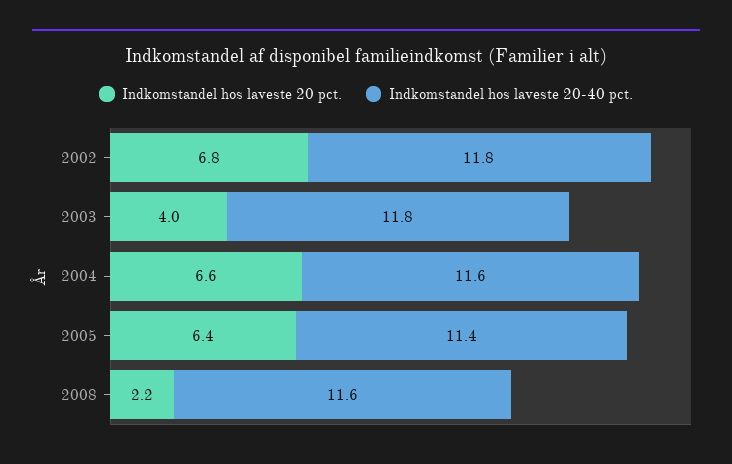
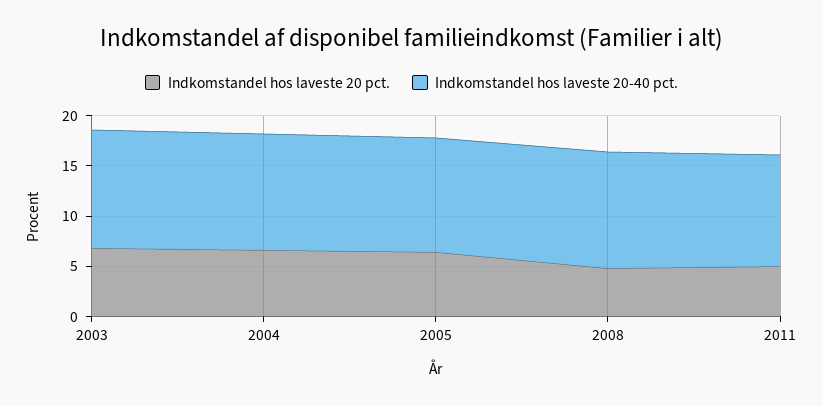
Indkomstandel hos laveste 20 pct., 2002: 6.8 -> none
Indkomstandel hos laveste 20-40 pct., 2002: 11.8 -> none
Indkomstandel hos laveste 20 pct., 2003: 4 -> 7
Indkomstandel hos laveste 20 pct., 2008: 2.2 -> 5
Indkomstandel hos laveste 20 pct., 2011: none -> 5
Indkomstandel hos laveste 20-40 pct., 2011: none -> 11

